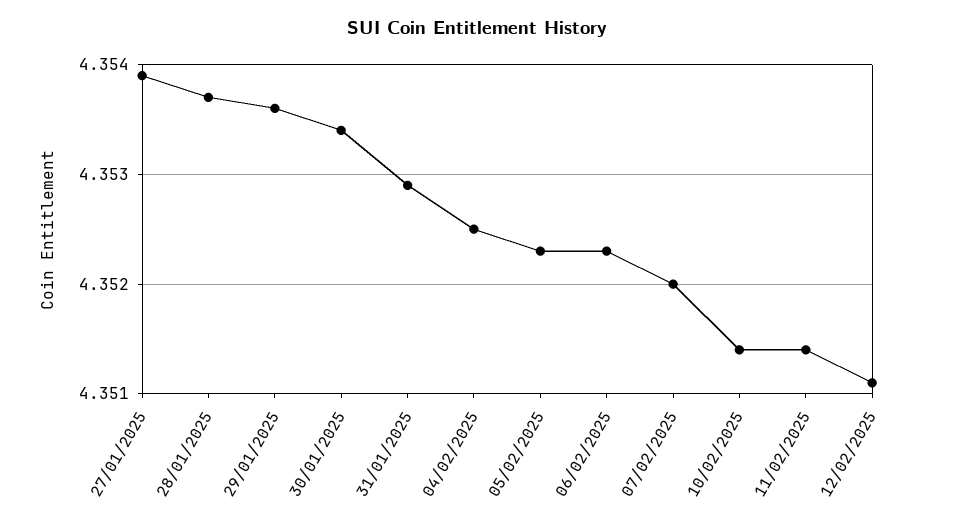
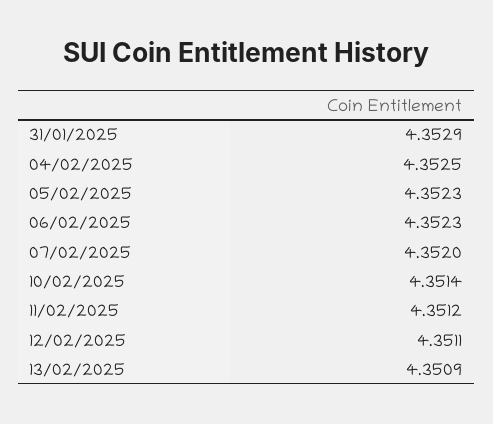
27/01/2025: 4.3539 -> none
28/01/2025: 4.3537 -> none
29/01/2025: 4.3536 -> none
30/01/2025: 4.3534 -> none
11/02/2025: 4.3514 -> 4.3512
13/02/2025: none -> 4.3509

